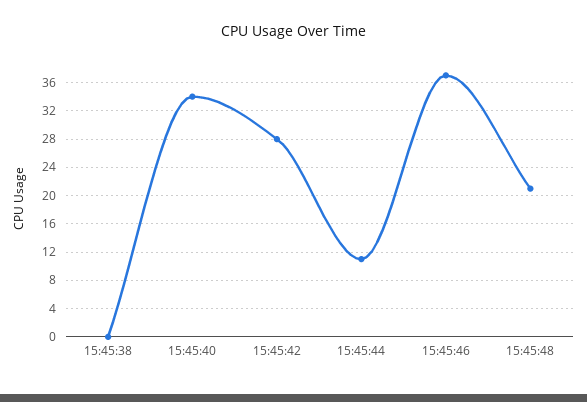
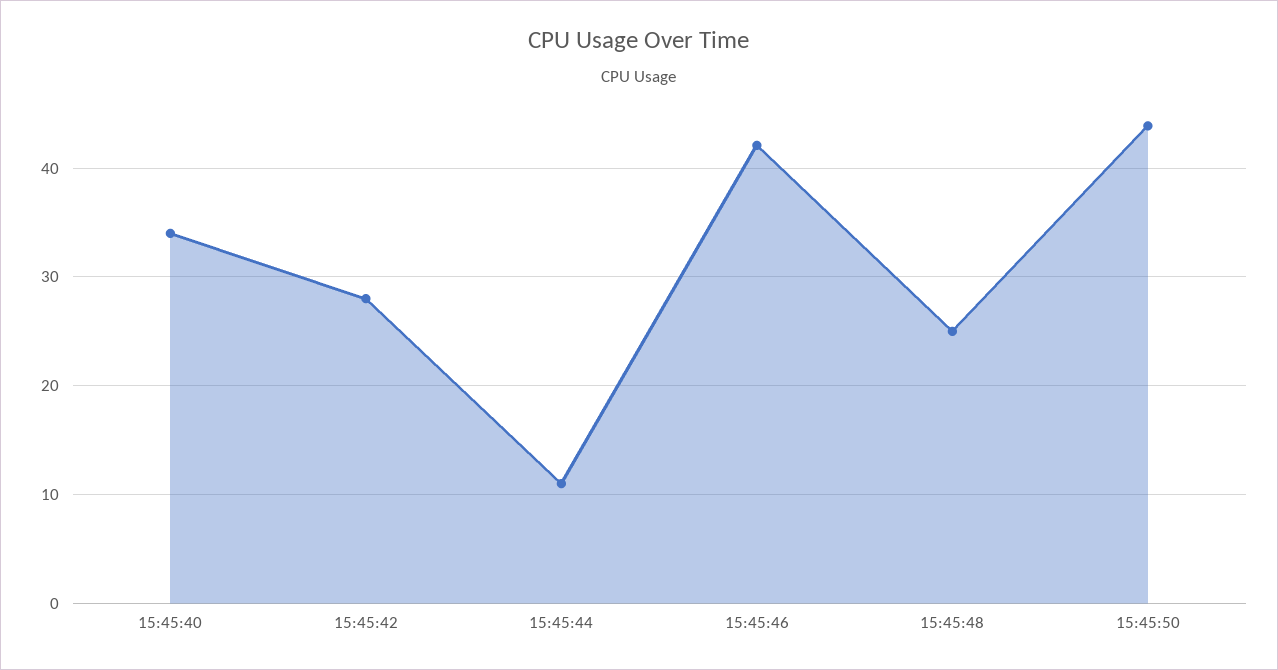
15:45:38: 0 -> none
15:45:46: 37 -> 42
15:45:48: 21 -> 25
15:45:50: none -> 44

